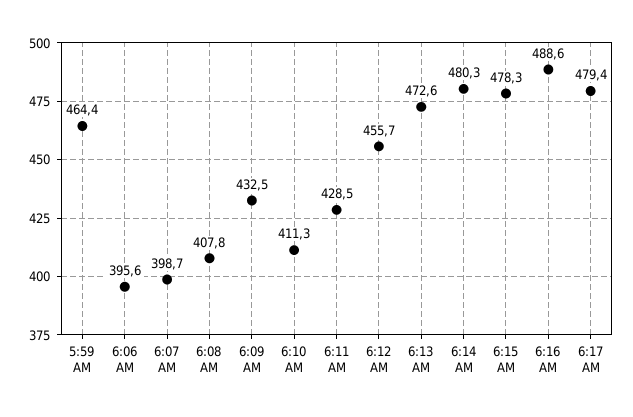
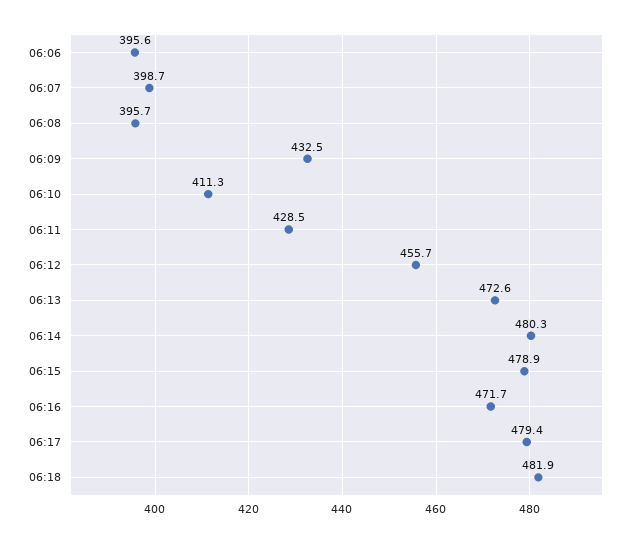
5:59 AM: 464.4 -> none
6:08 AM: 407.8 -> 395.7
6:15 AM: 478.3 -> 478.9
6:16 AM: 488.6 -> 471.7
06:18: none -> 481.9

